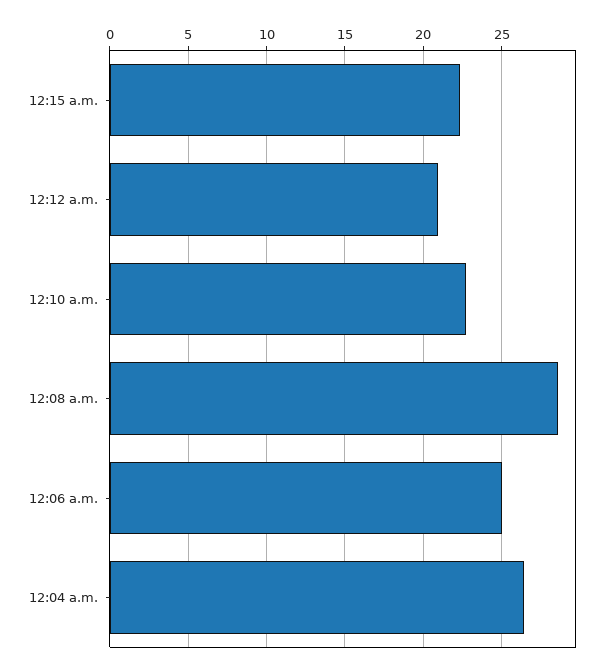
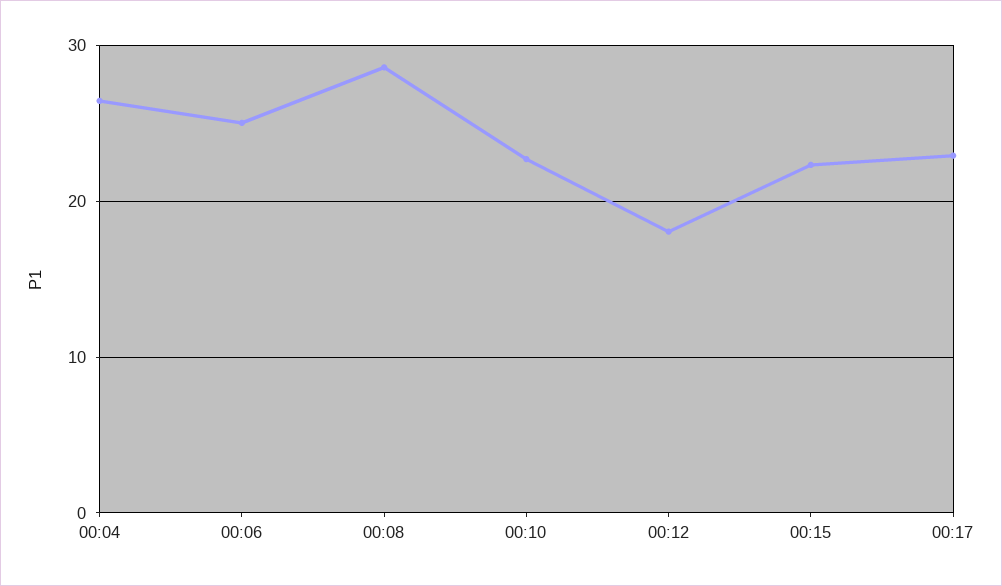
12:12 a.m.: 21 -> 18
00:17: none -> 23

